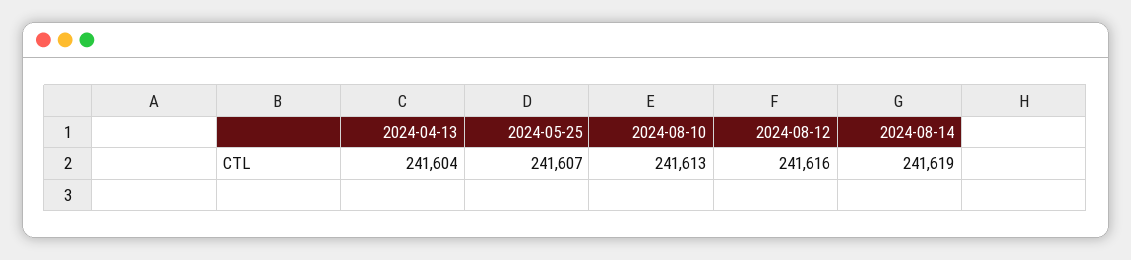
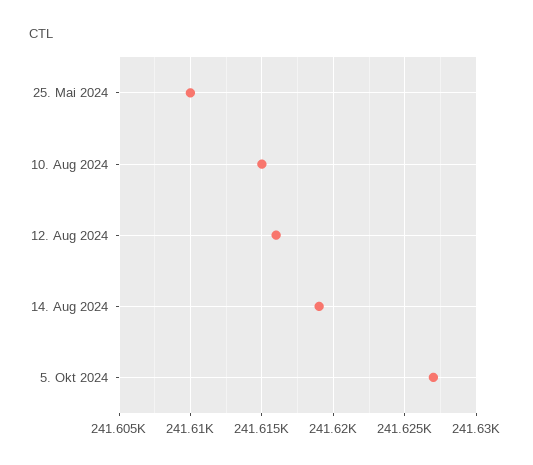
2024-04-13: 241604 -> none
2024-05-25: 241607 -> 241610
2024-08-10: 241613 -> 241615
5. Okt 2024: none -> 241627

